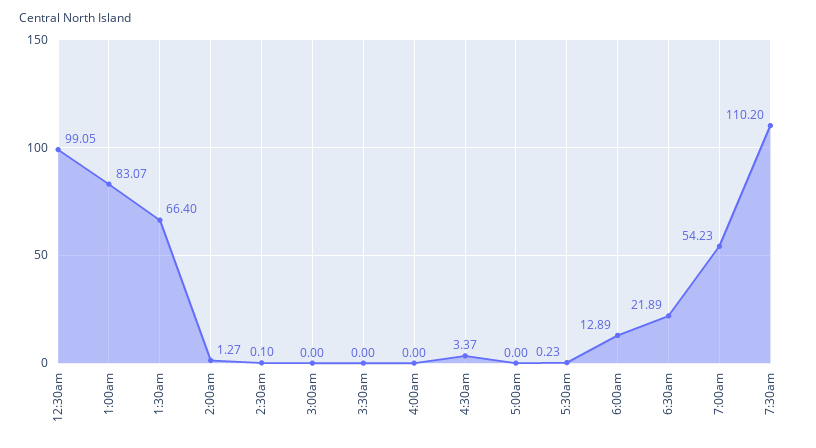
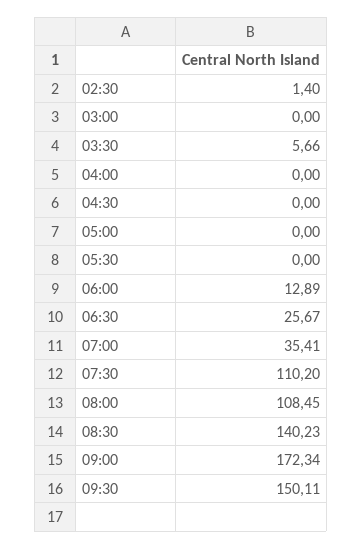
12:30am: 99.05 -> none
1:00am: 83.07 -> none
1:30am: 66.4 -> none
2:00am: 1.27 -> none
2:30am: 0.1 -> 1.4
3:30am: 0 -> 5.66
4:30am: 3.37 -> 0
5:30am: 0.23 -> 0
6:30am: 21.89 -> 25.67
7:00am: 54.23 -> 35.41
08:00: none -> 108.45
08:30: none -> 140.23
09:00: none -> 172.34
09:30: none -> 150.11

